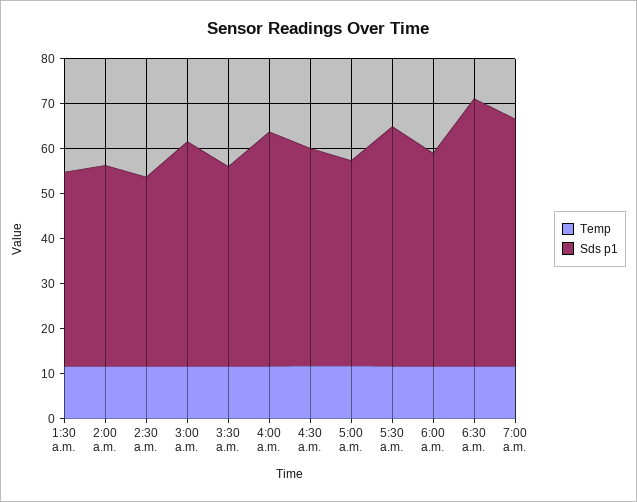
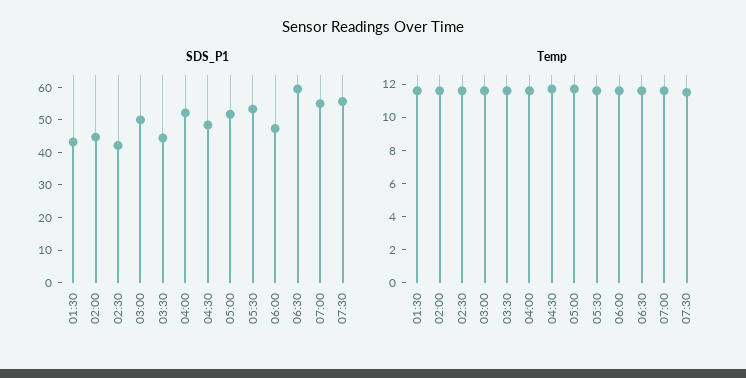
Sds p1, 5:00 a.m.: 46 -> 52.5
Sds p1, 07:30: none -> 55
Temp, 07:30: none -> 11.5

